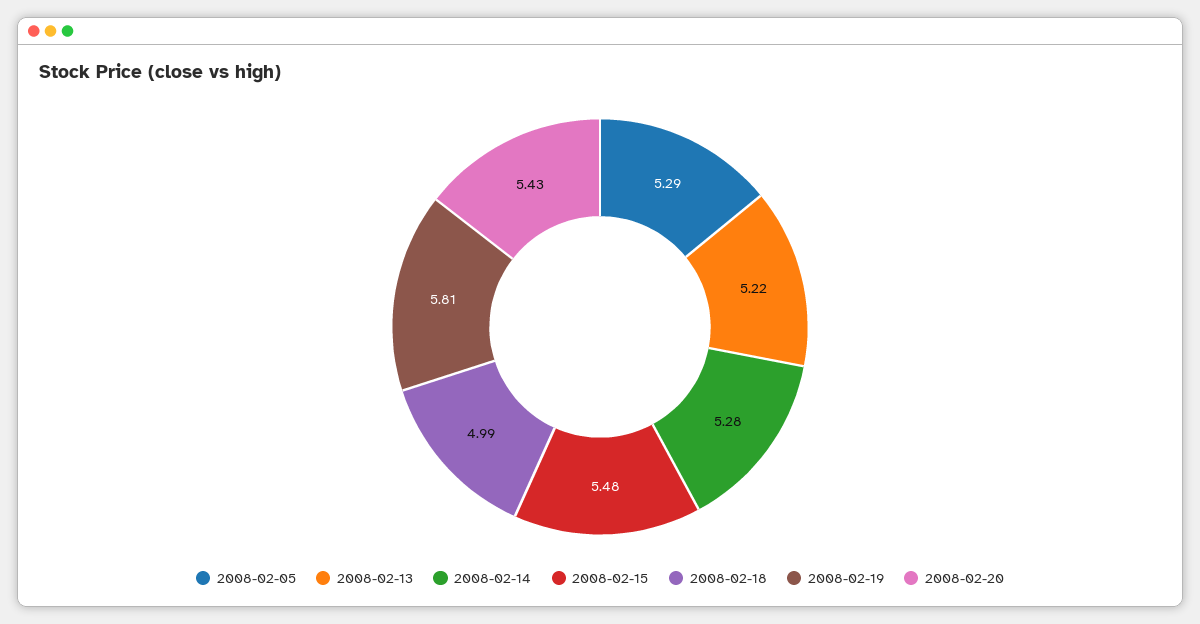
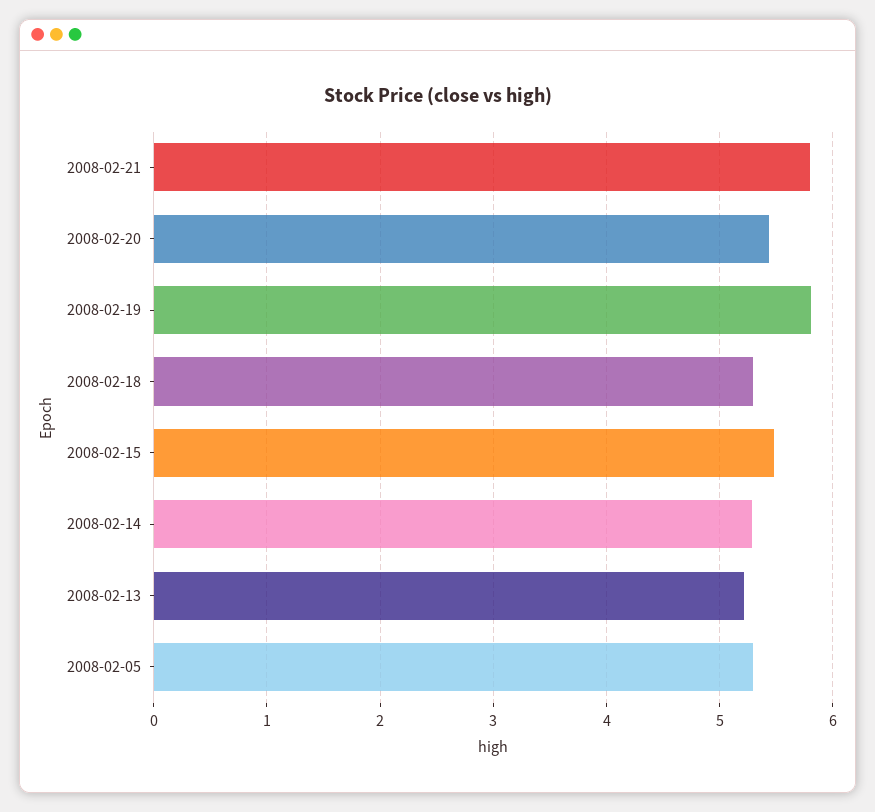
2008-02-18: 4.99 -> 5.3
2008-02-21: none -> 5.8

